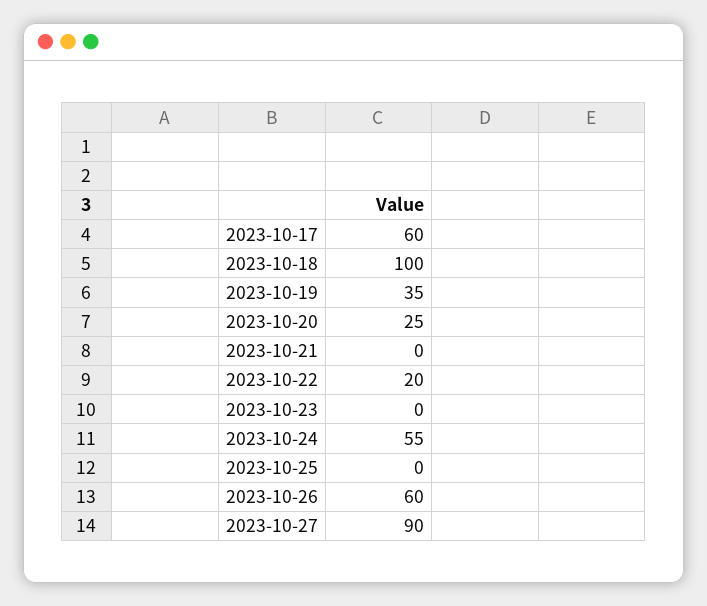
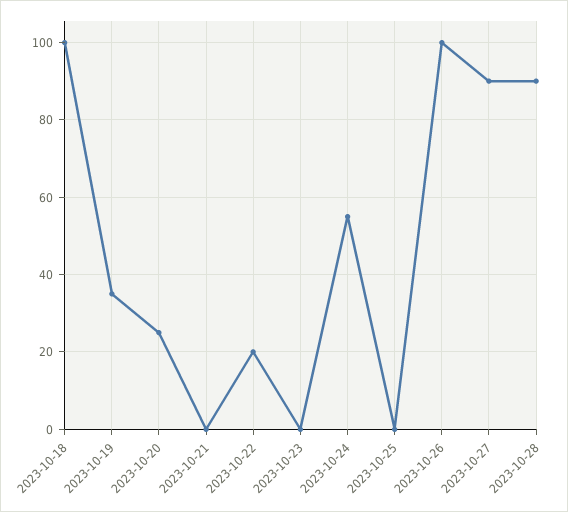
2023-10-17: 60 -> none
2023-10-26: 60 -> 100
2023-10-28: none -> 90

